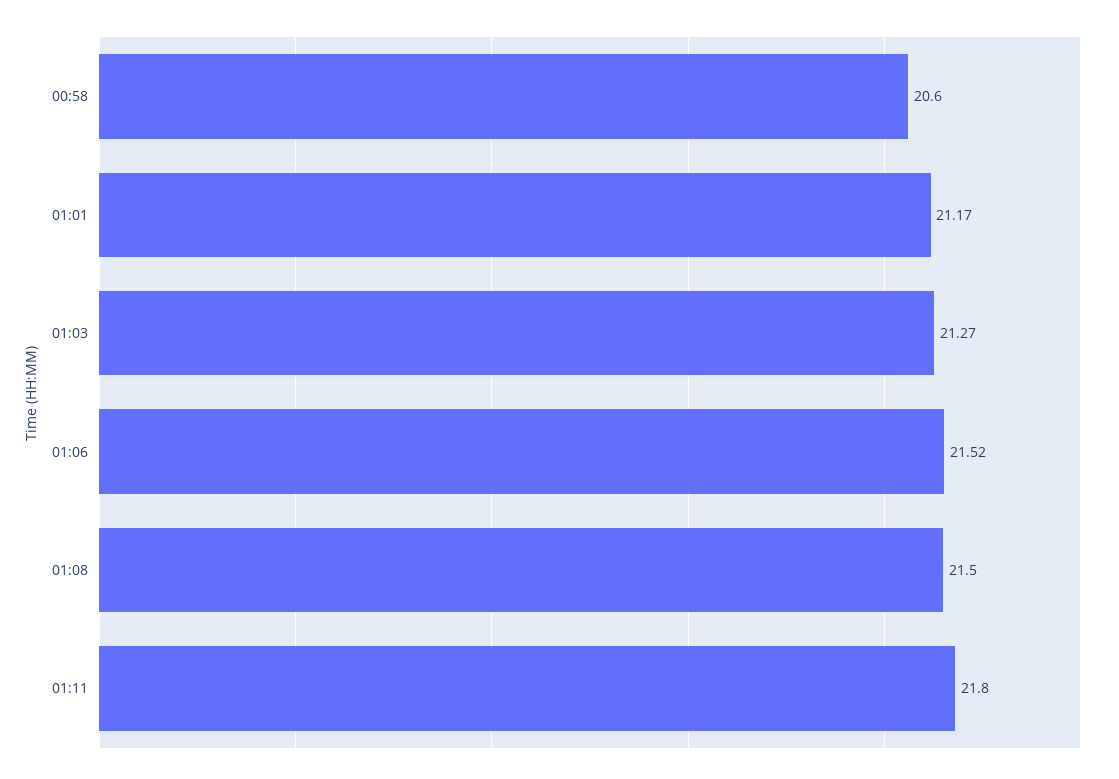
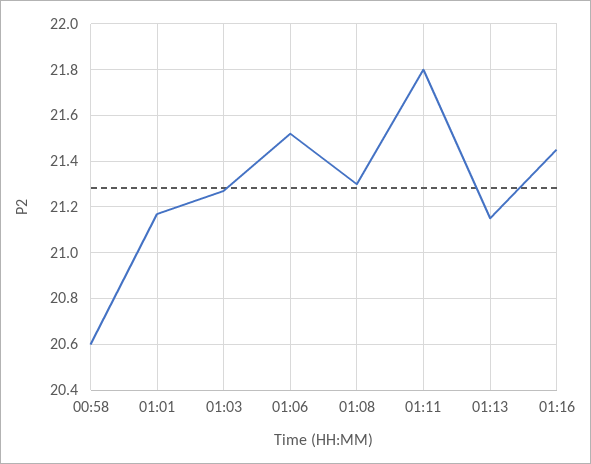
01:08: 21.5 -> 21.3
01:13: none -> 21.15
01:16: none -> 21.45

